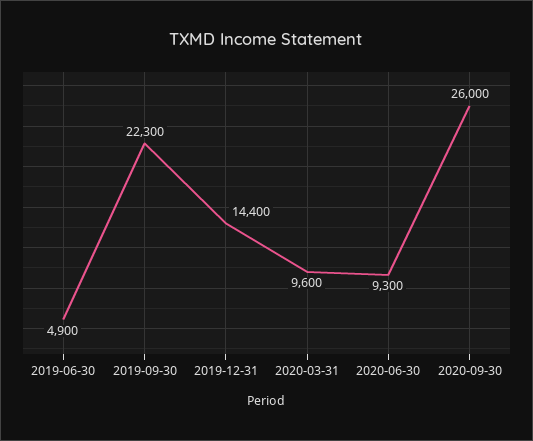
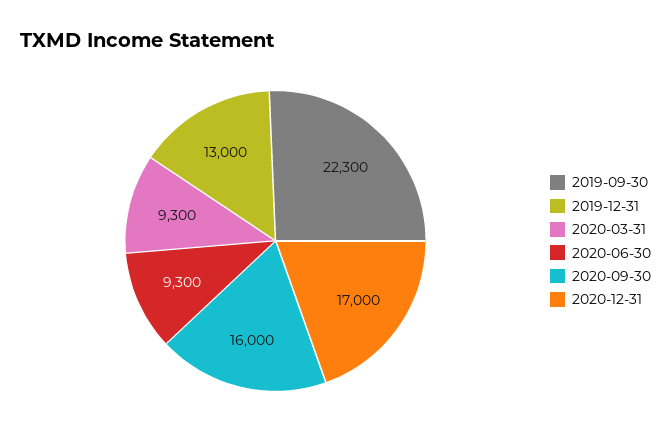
2019-06-30: 4900 -> none
2019-12-31: 14400 -> 13000
2020-03-31: 9600 -> 9300
2020-09-30: 26000 -> 16000
2020-12-31: none -> 17000

